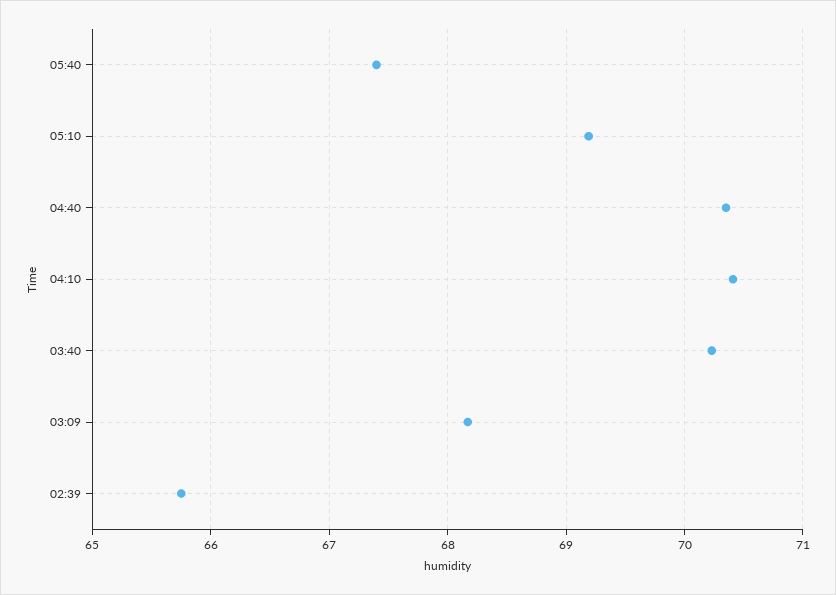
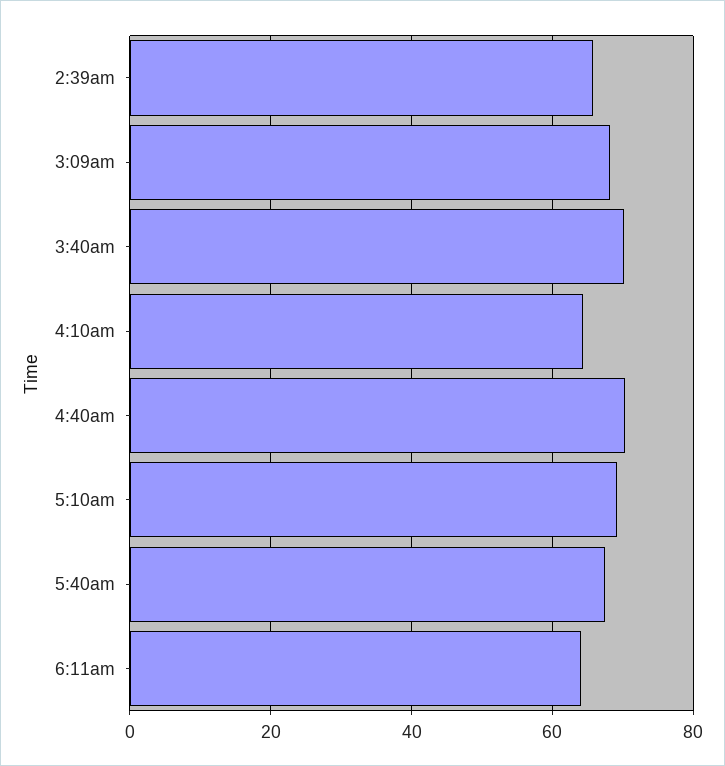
04:10: 70.4 -> 64
6:11am: none -> 64

